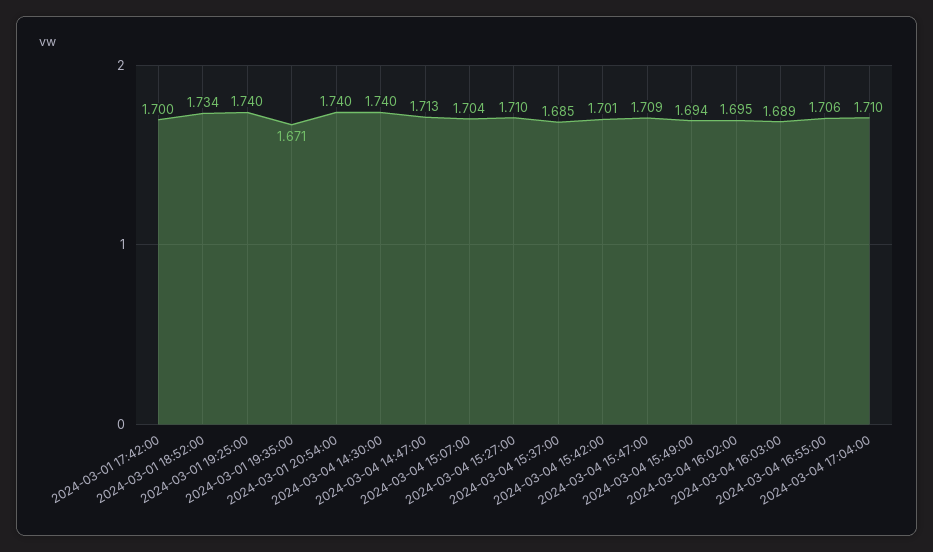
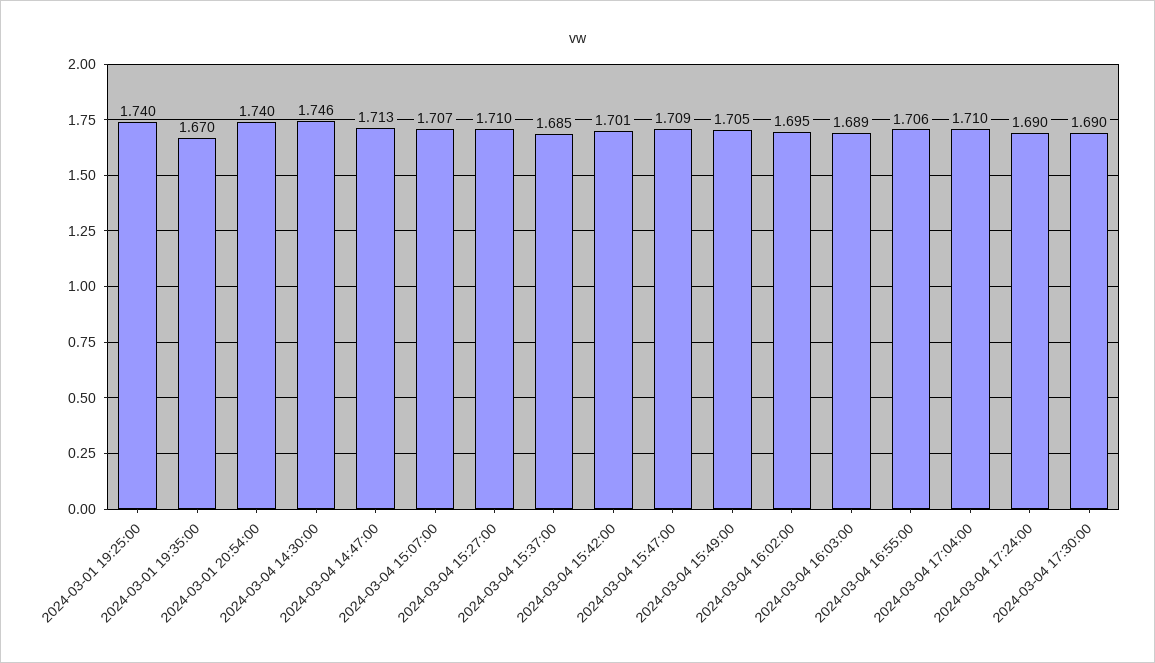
2024-03-01 17:42:00: 1.7 -> none
2024-03-01 18:52:00: 1.734 -> none
2024-03-01 19:35:00: 1.671 -> 1.67
2024-03-04 14:30:00: 1.74 -> 1.746
2024-03-04 15:07:00: 1.704 -> 1.707
2024-03-04 15:49:00: 1.694 -> 1.705
2024-03-04 17:24:00: none -> 1.69
2024-03-04 17:30:00: none -> 1.69

